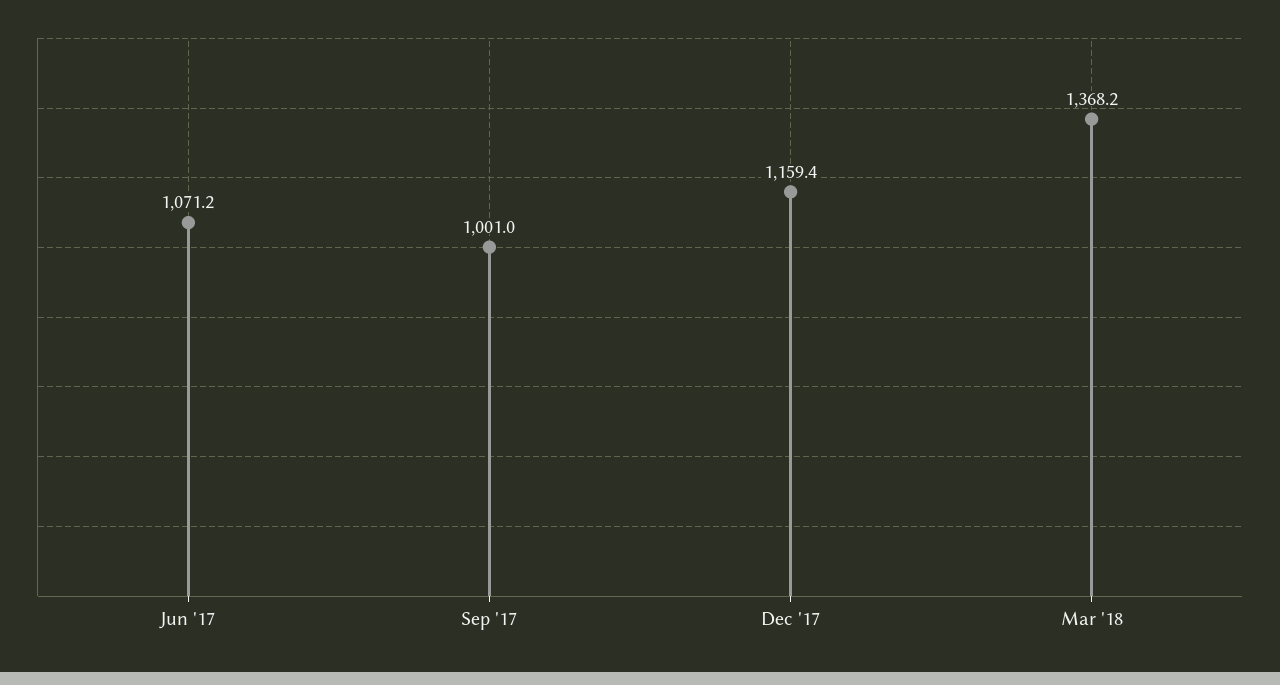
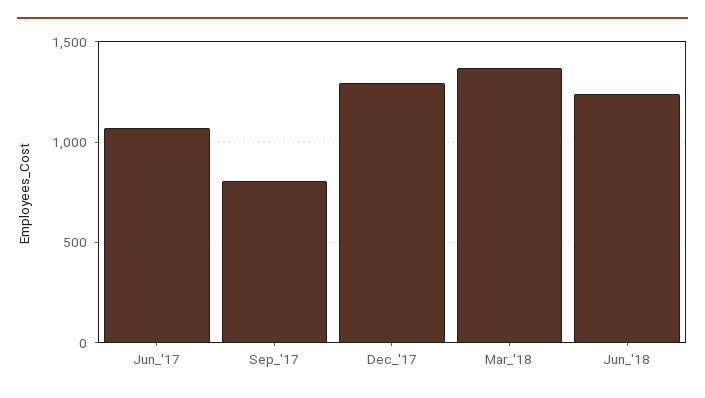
Sep '17: 1001 -> 800
Dec '17: 1159.4 -> 1300
Jun_'18: none -> 1250

